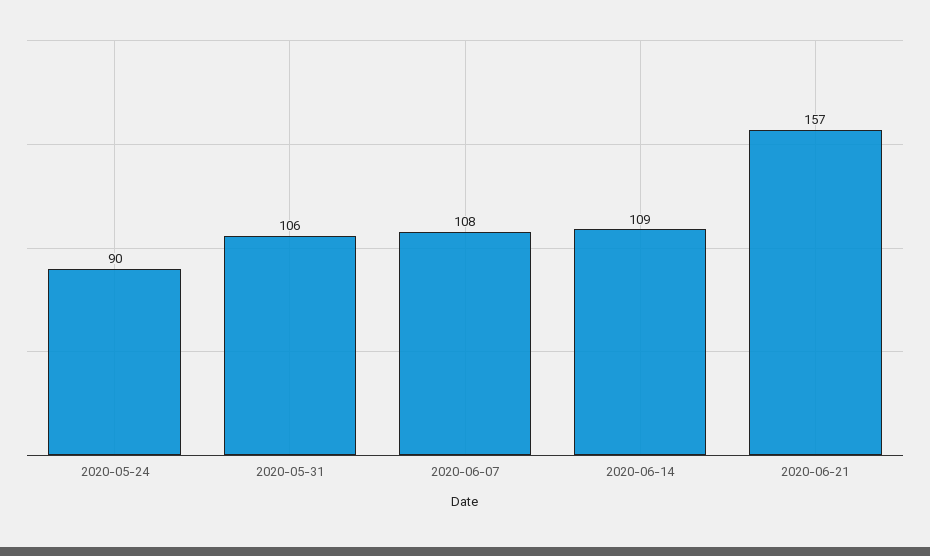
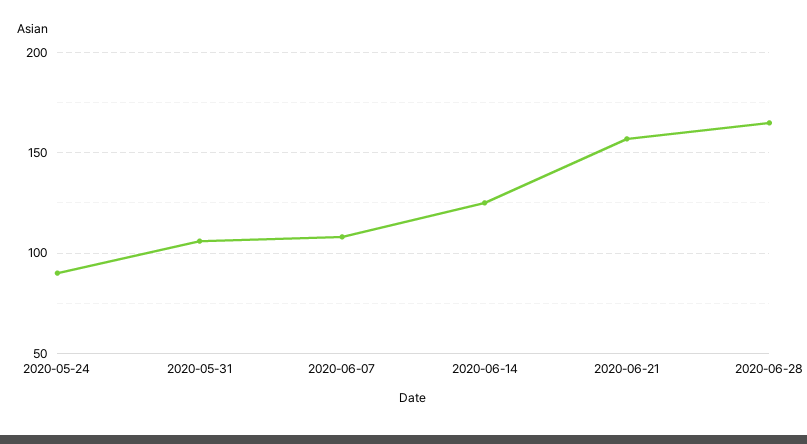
2020-06-14: 109 -> 125
2020-06-28: none -> 165

